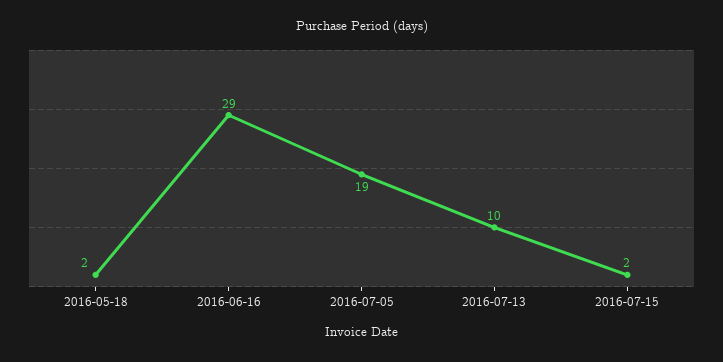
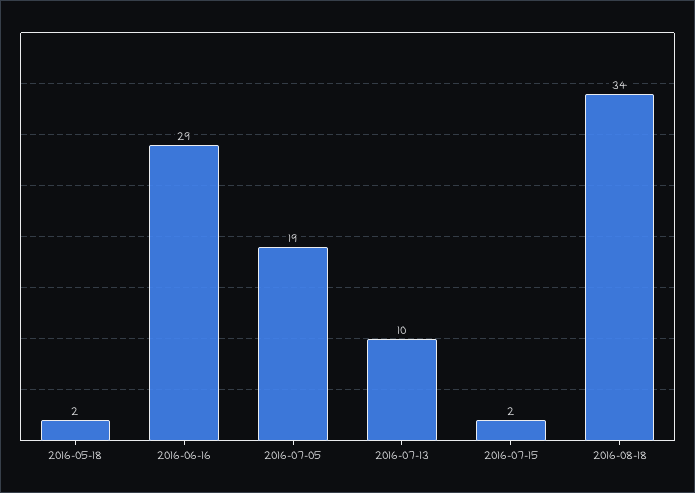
2016-08-18: none -> 34

